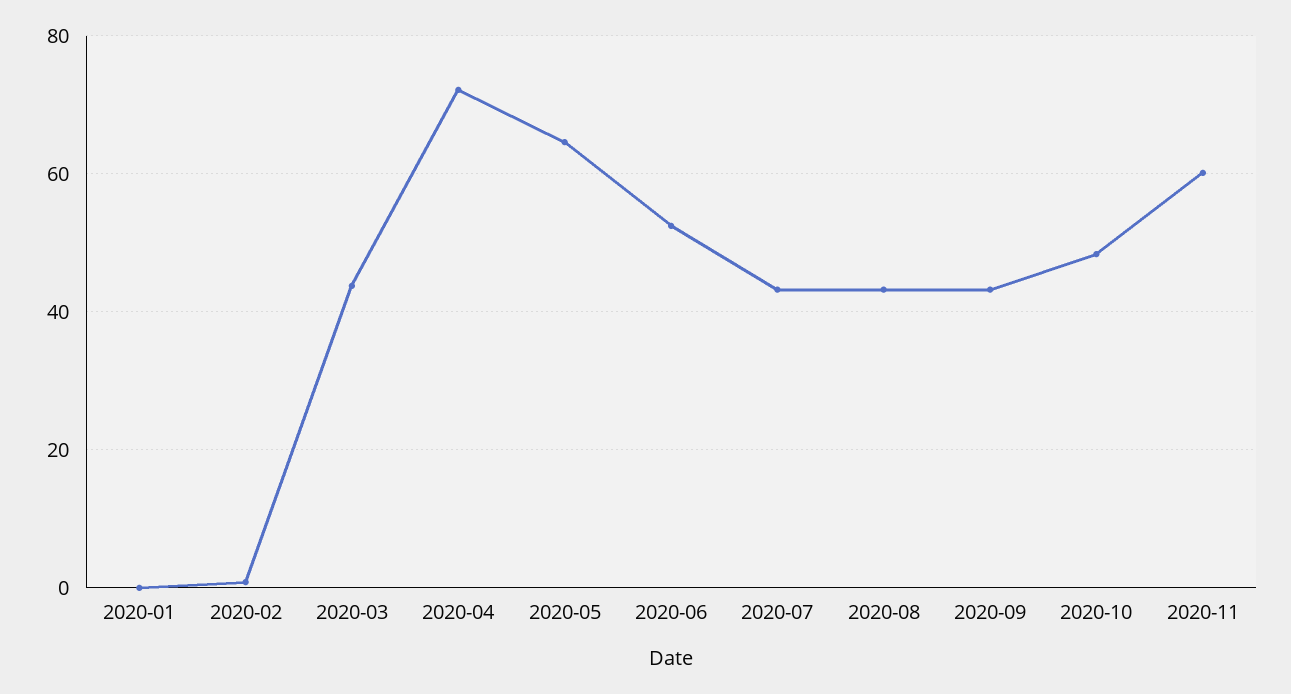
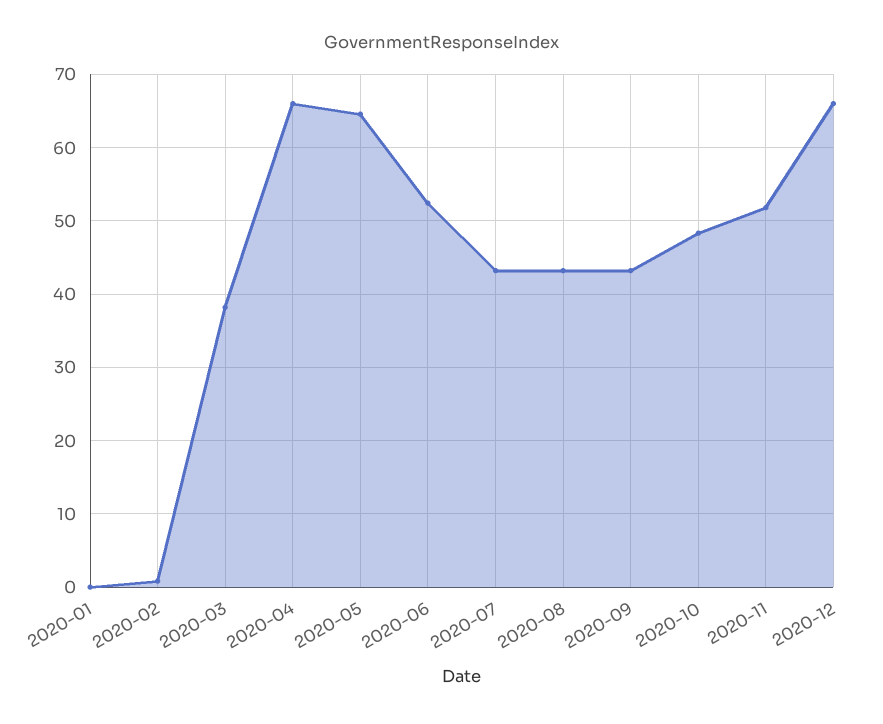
2020-03: 44 -> 38
2020-04: 72 -> 66
2020-11: 60 -> 52
2020-12: none -> 66

